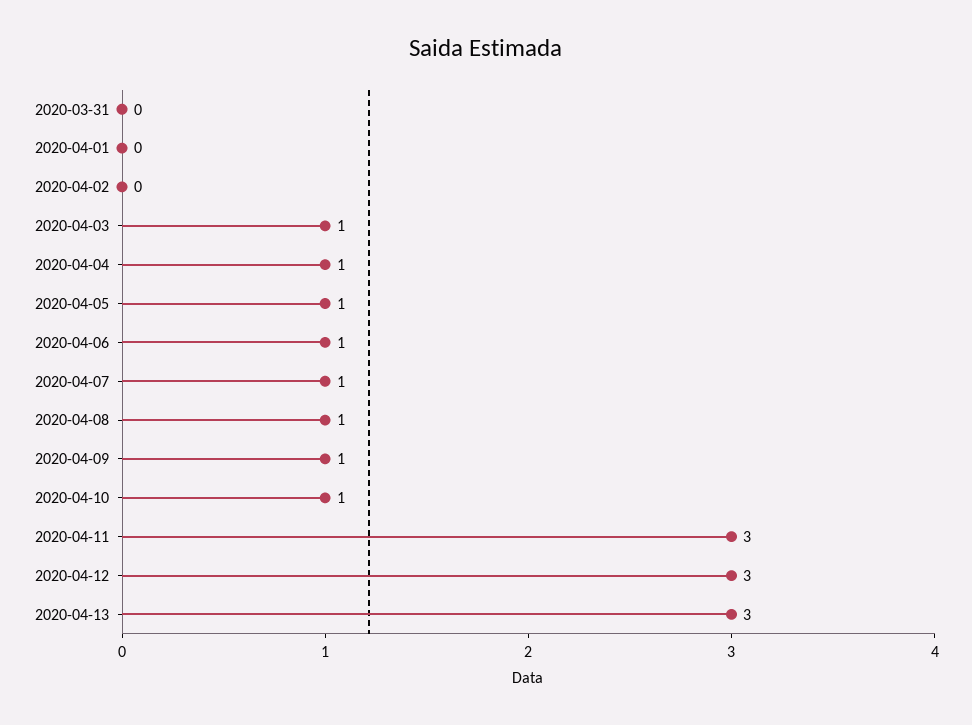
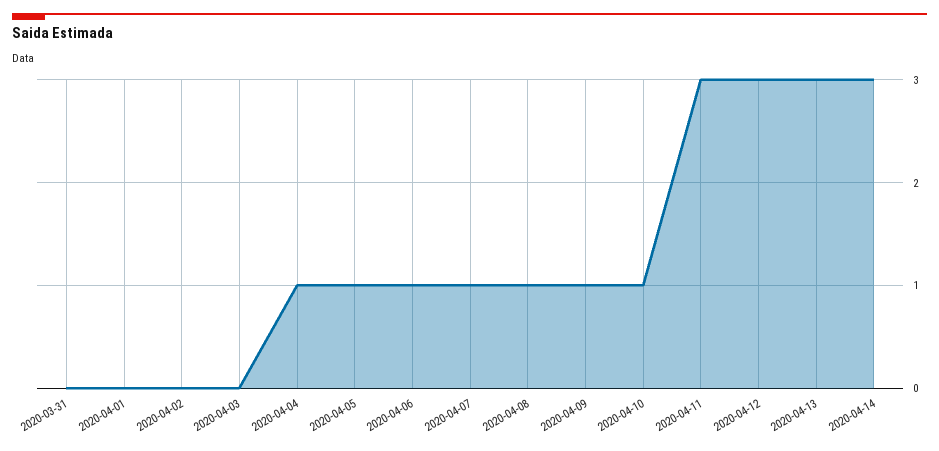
2020-04-03: 1 -> 0
2020-04-14: none -> 3

